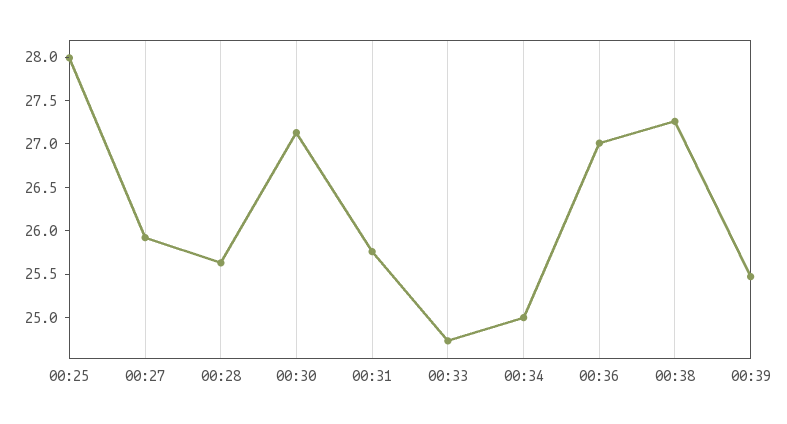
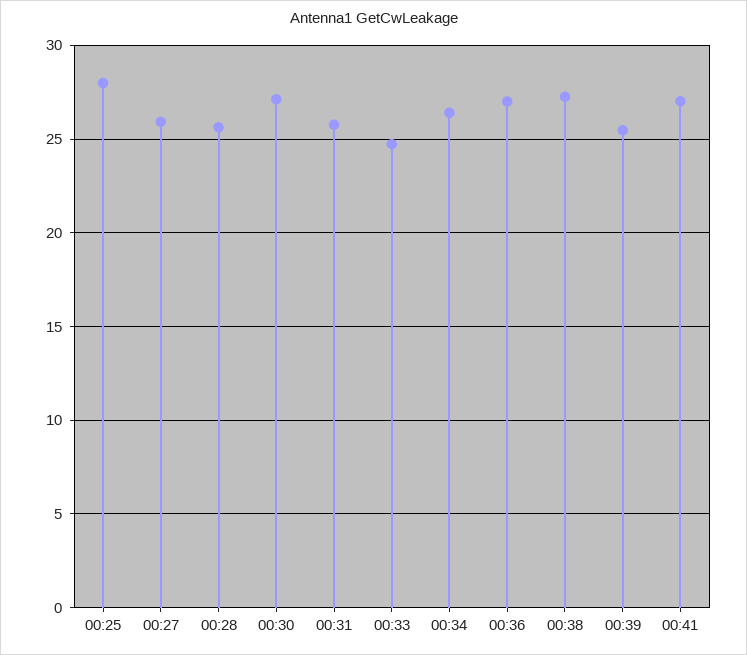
00:34: 25 -> 26.5
00:41: none -> 27

